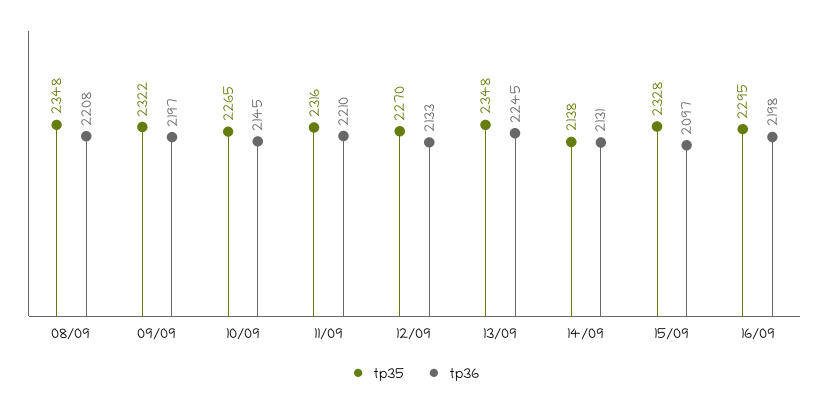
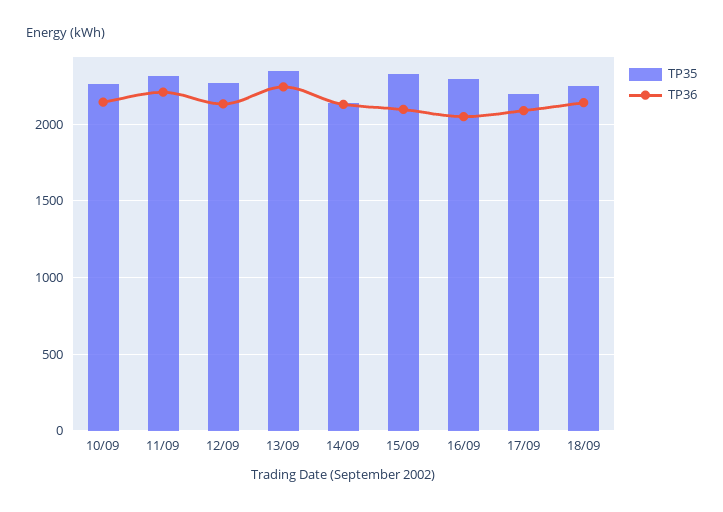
tp35, 08/09: 2348 -> none
tp36, 08/09: 2208 -> none
tp35, 09/09: 2322 -> none
tp36, 09/09: 2197 -> none
tp36, 16/09: 2198 -> 2050
tp35, 17/09: none -> 2200
tp36, 17/09: none -> 2100
tp35, 18/09: none -> 2250
tp36, 18/09: none -> 2150

